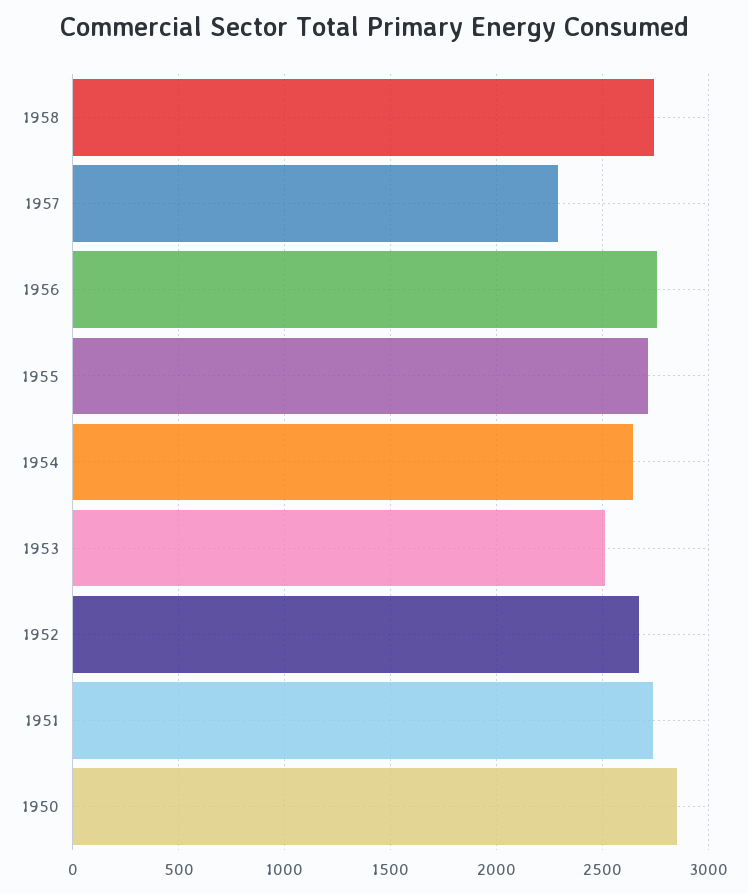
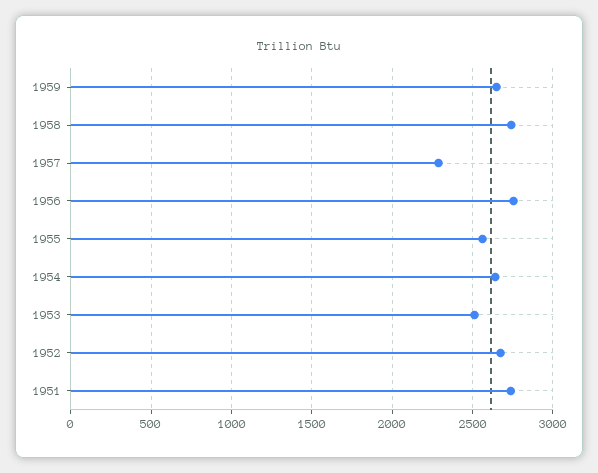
1955: 2700 -> 2550
1950: 2850 -> none
1959: none -> 2650

